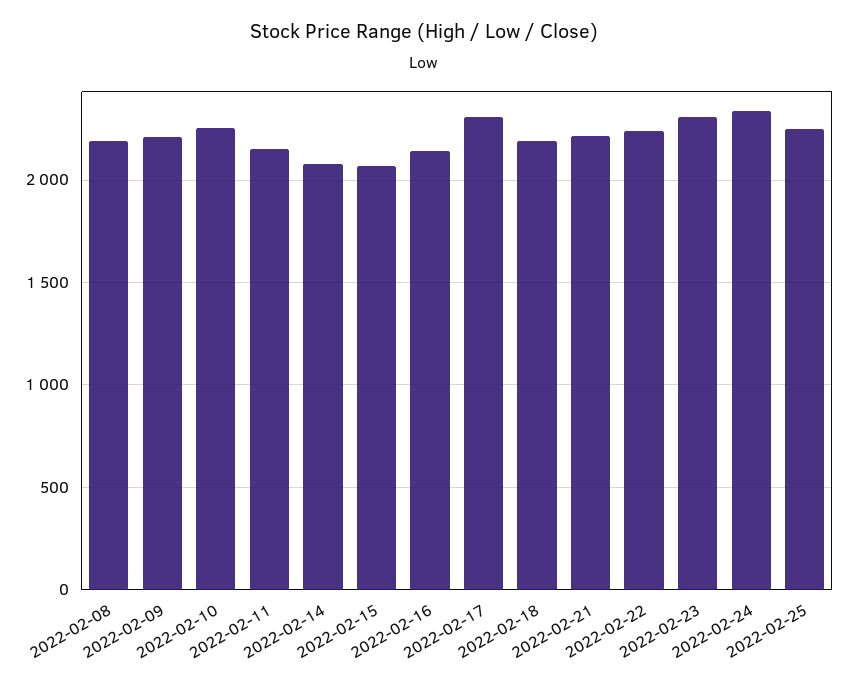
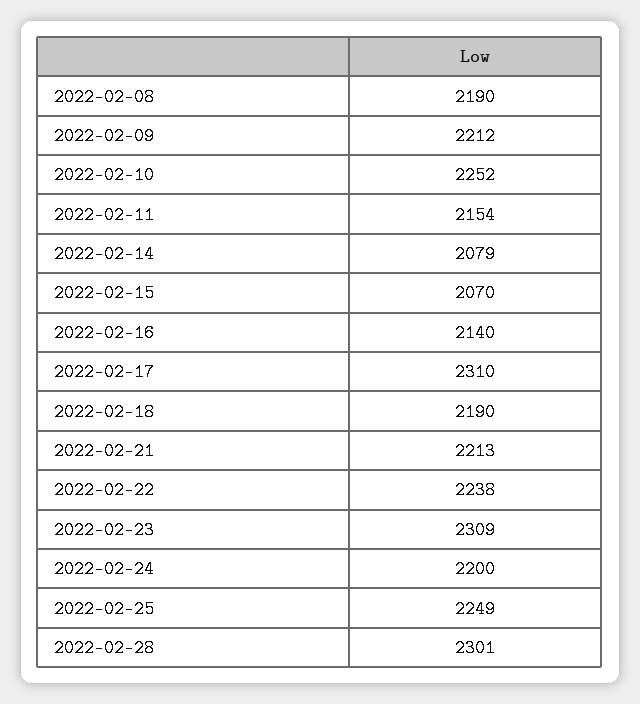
2022-02-24: 2350 -> 2200
2022-02-28: none -> 2301

